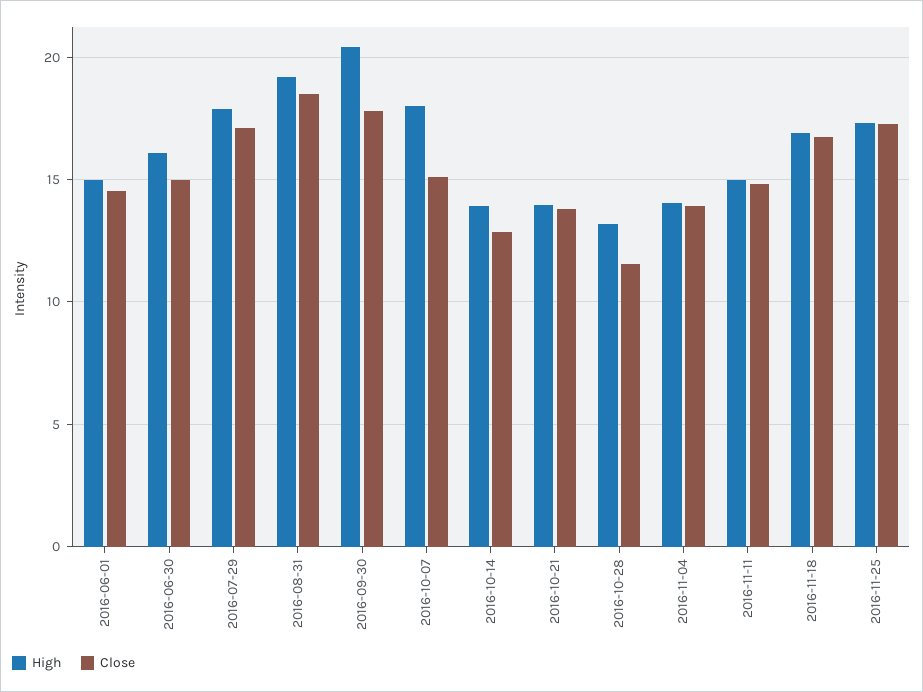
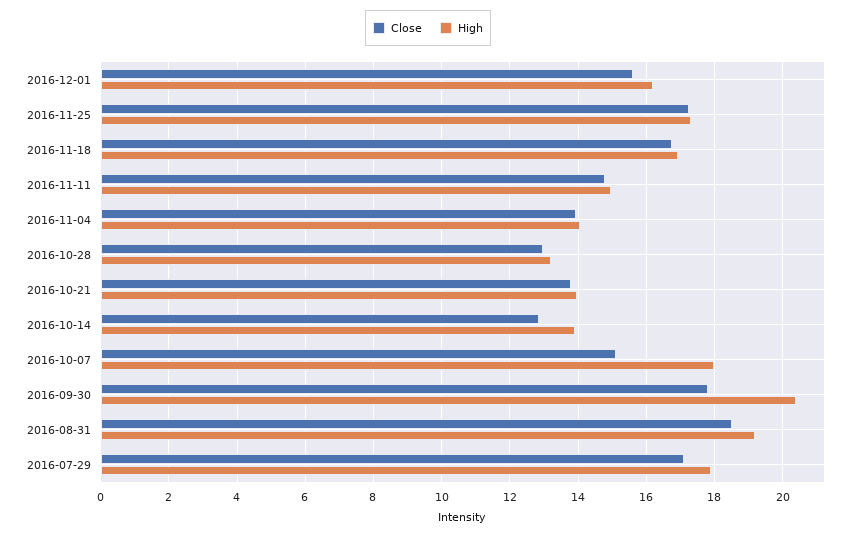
High, 2016-06-01: 15 -> none
Close, 2016-06-01: 14.5 -> none
High, 2016-06-30: 16 -> none
Close, 2016-06-30: 15 -> none
Close, 2016-10-28: 11.5 -> 13
Close, 2016-12-01: none -> 15.6
High, 2016-12-01: none -> 16.2

